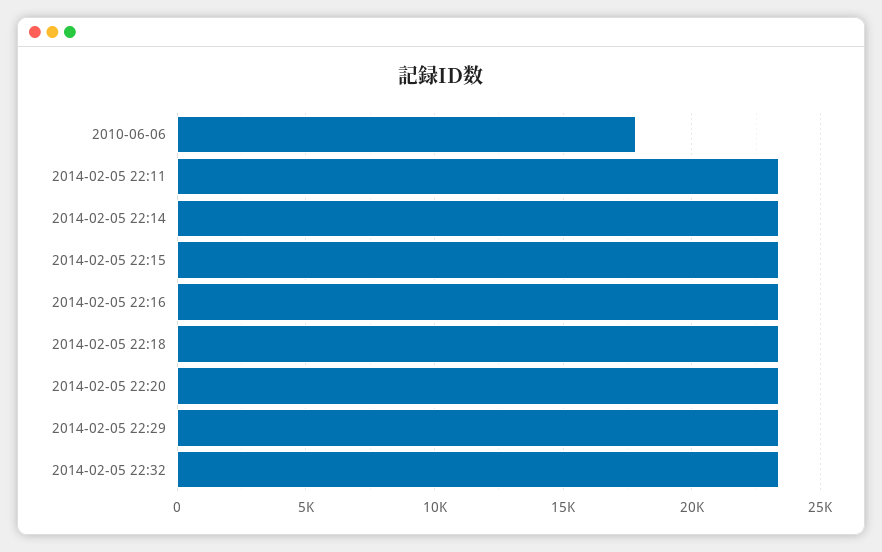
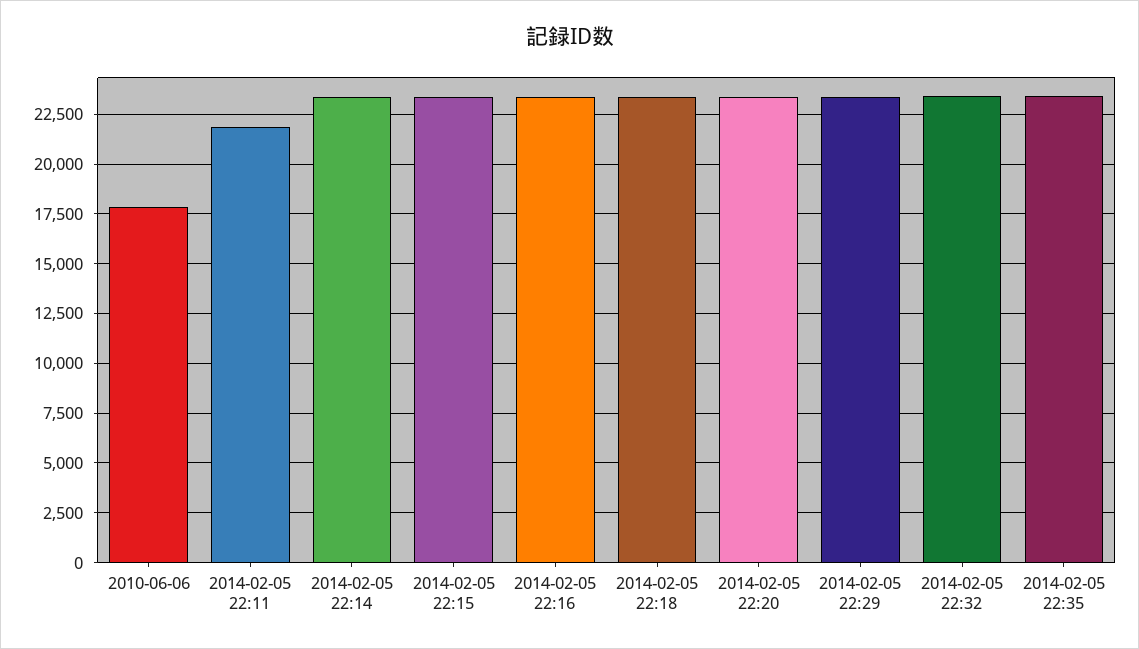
2014-02-05 22:11: 23500 -> 22000
2014-02-05 22:35: none -> 23500

